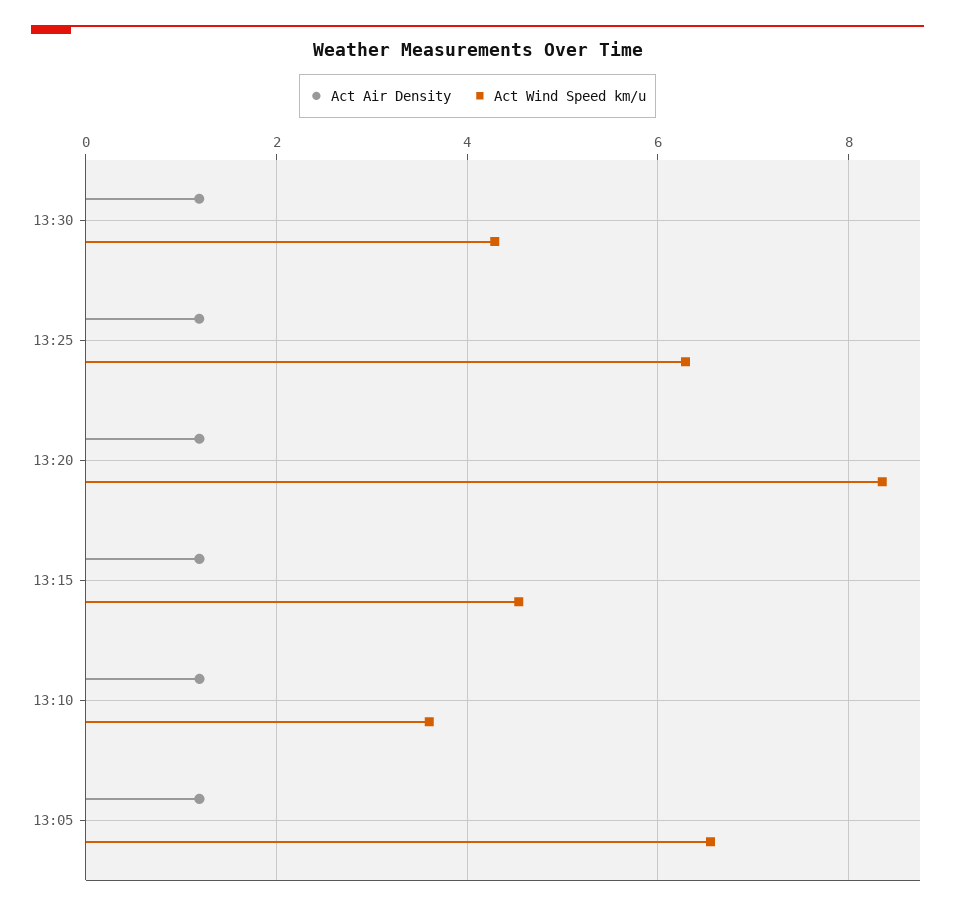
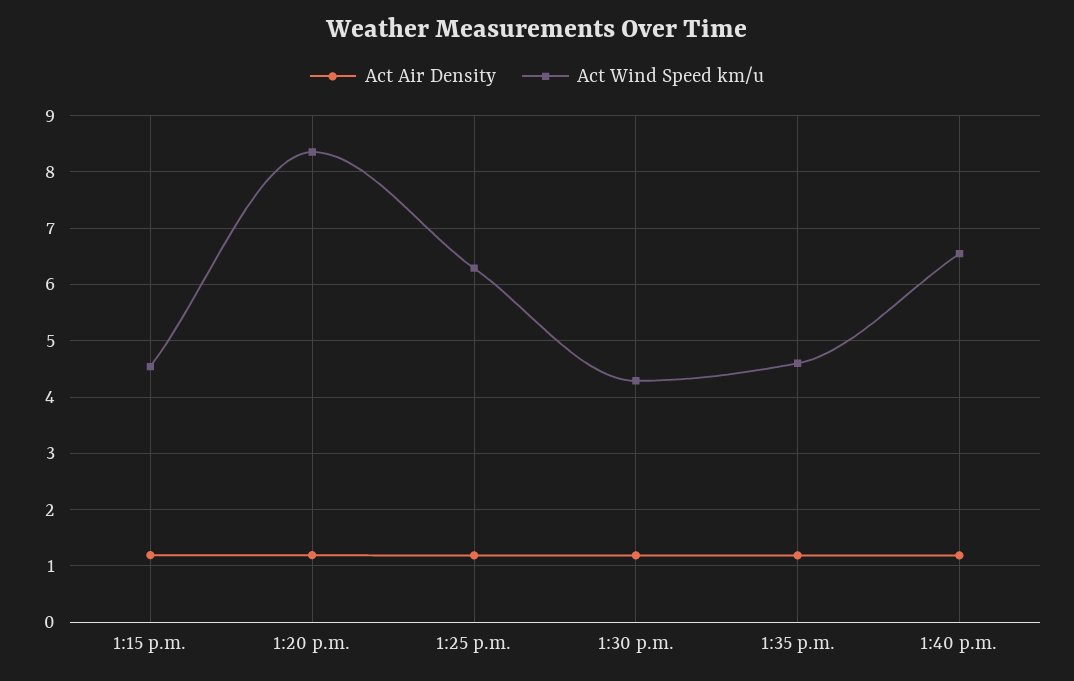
Act Air Density, 13:10: 1.2 -> none
Act Wind Speed km/u, 13:10: 3.6 -> none
Act Air Density, 13:05: 1.2 -> none
Act Wind Speed km/u, 13:05: 6.6 -> none
Act Air Density, 1:35 p.m.: none -> 1.2
Act Wind Speed km/u, 1:35 p.m.: none -> 4.6
Act Air Density, 1:40 p.m.: none -> 1.2
Act Wind Speed km/u, 1:40 p.m.: none -> 6.6

